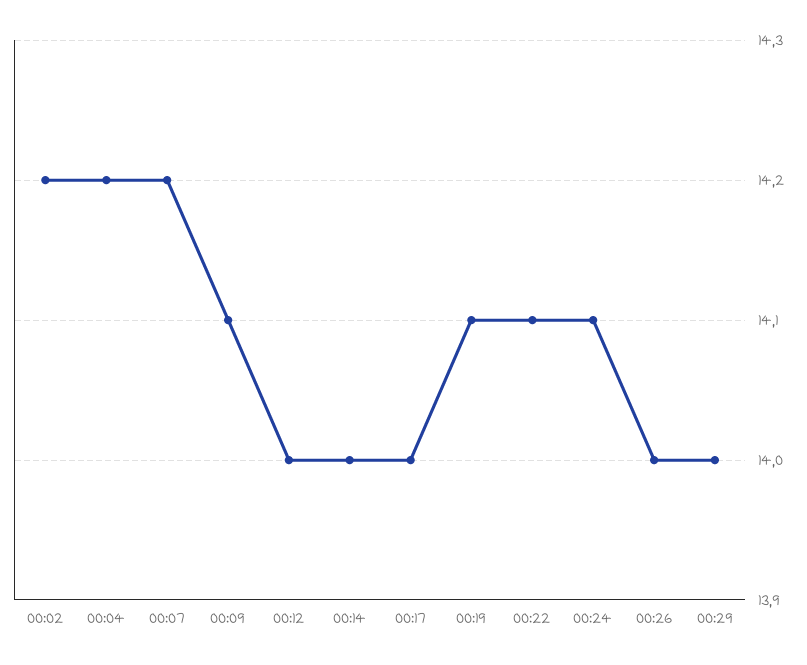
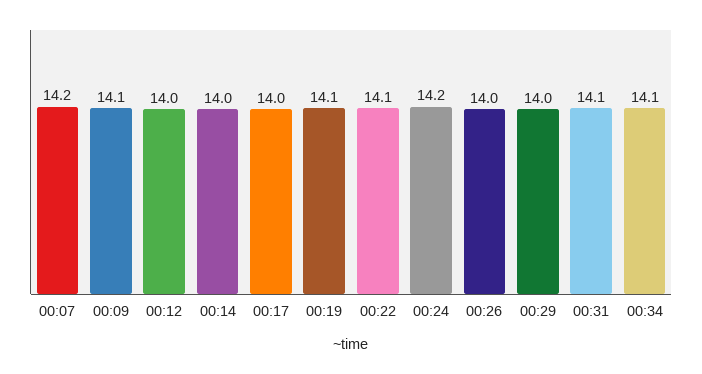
00:02: 14.2 -> none
00:04: 14.2 -> none
00:24: 14.1 -> 14.2
00:31: none -> 14.1
00:34: none -> 14.1

